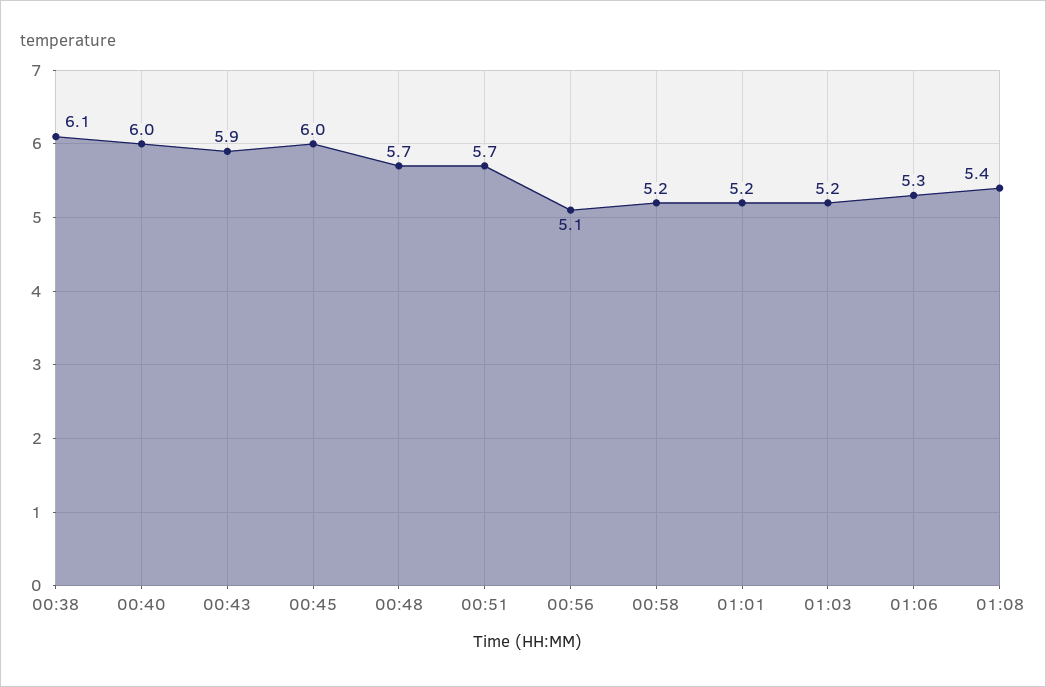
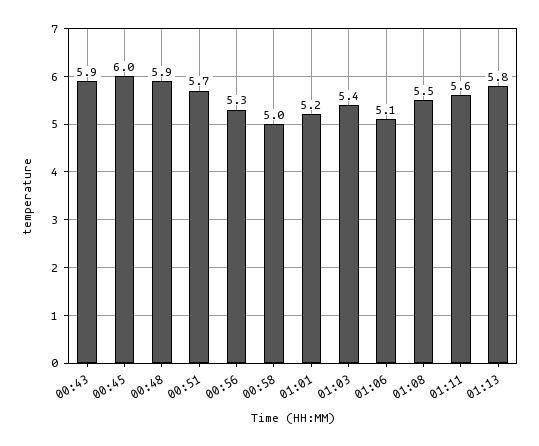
00:38: 6.1 -> none
00:40: 6 -> none
00:48: 5.7 -> 5.9
00:56: 5.1 -> 5.3
00:58: 5.2 -> 5
01:03: 5.2 -> 5.4
01:06: 5.3 -> 5.1
01:08: 5.4 -> 5.5
01:11: none -> 5.6
01:13: none -> 5.8

